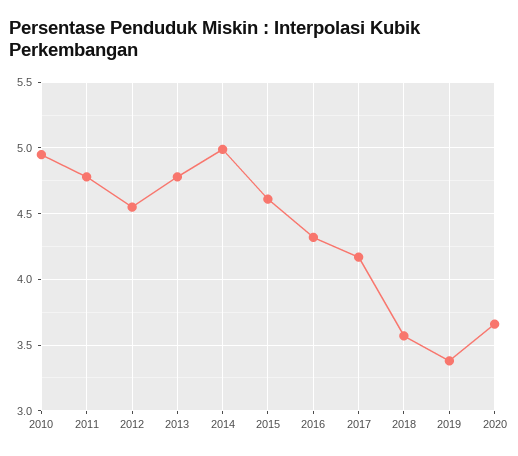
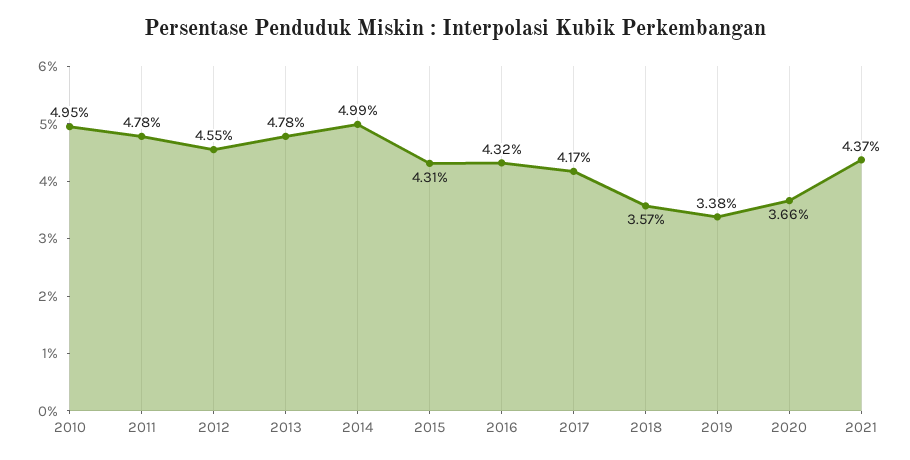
2015: 4.6 -> 4.31
2021: none -> 4.37

